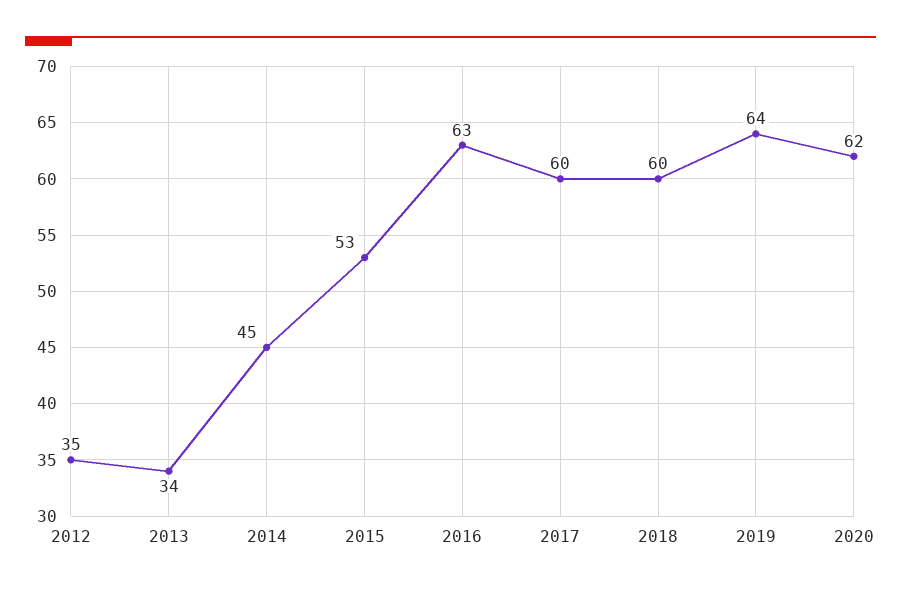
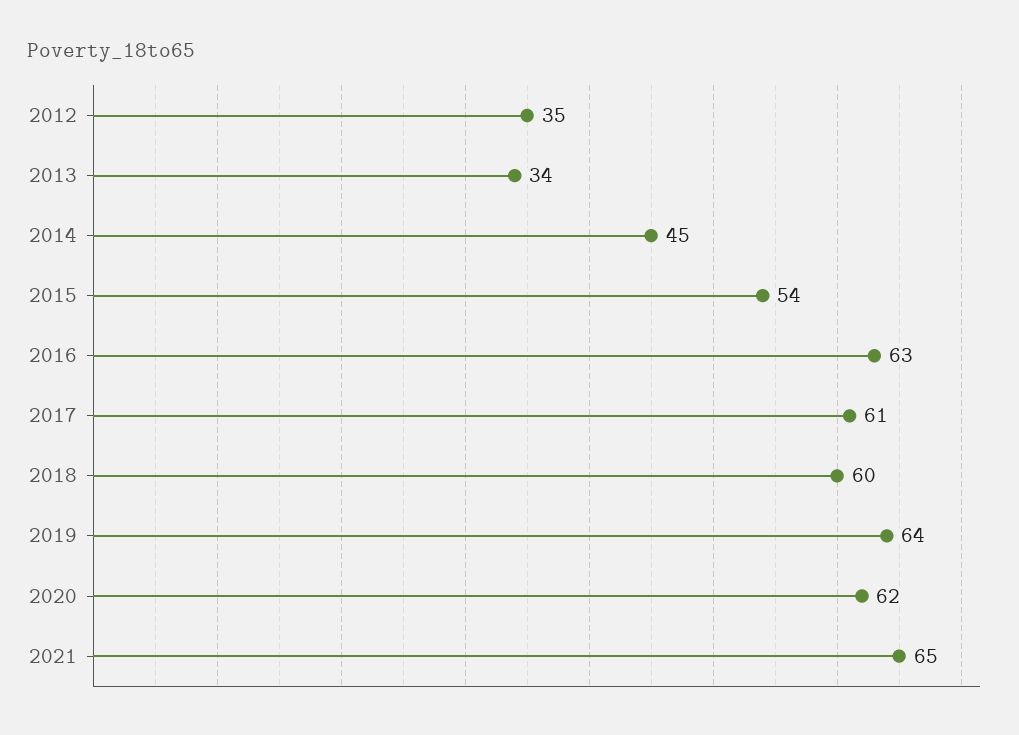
2015: 53 -> 54
2017: 60 -> 61
2021: none -> 65

